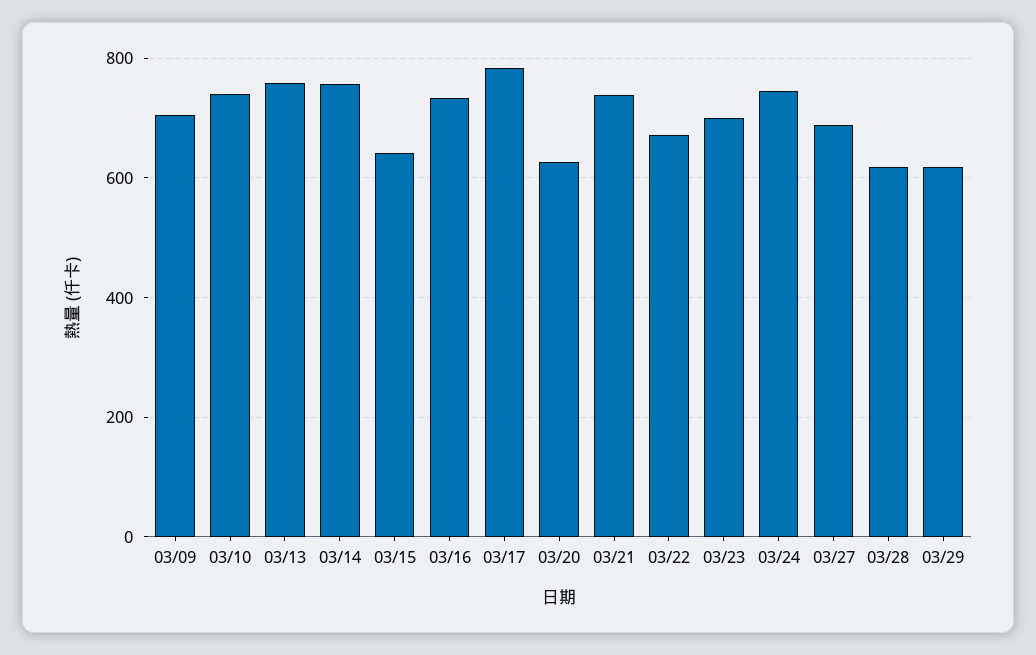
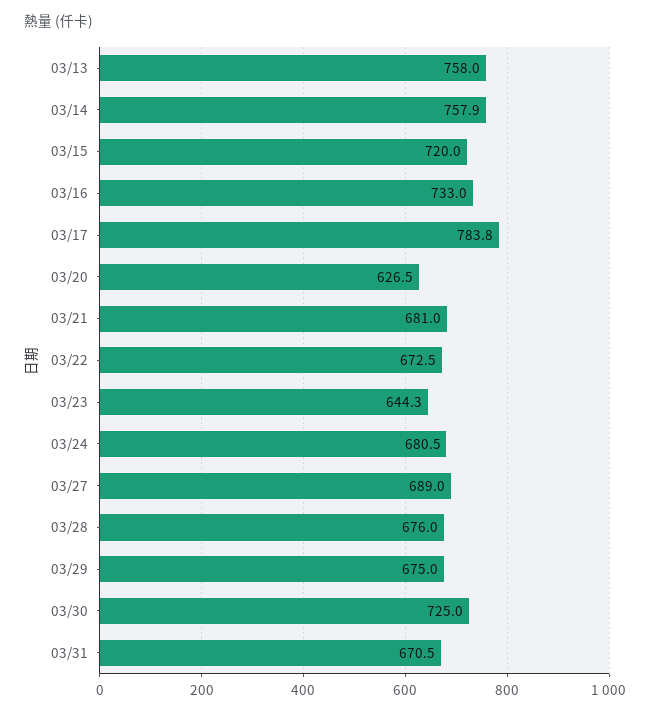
03/09: 700 -> none
03/10: 740 -> none
03/15: 640 -> 720
03/21: 740 -> 681
03/23: 700 -> 644.3
03/24: 740 -> 680.5
03/28: 620 -> 676
03/29: 620 -> 675
03/30: none -> 725
03/31: none -> 670.5

